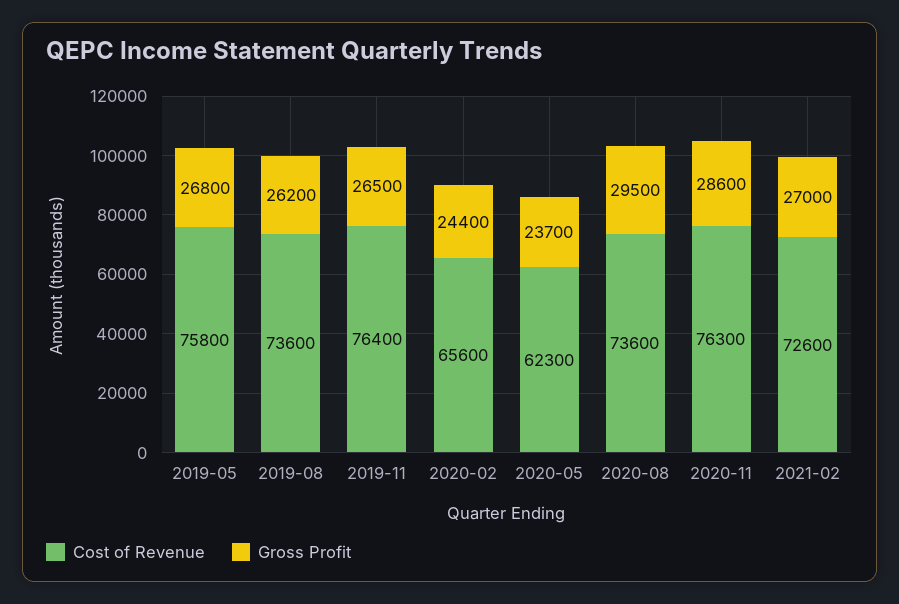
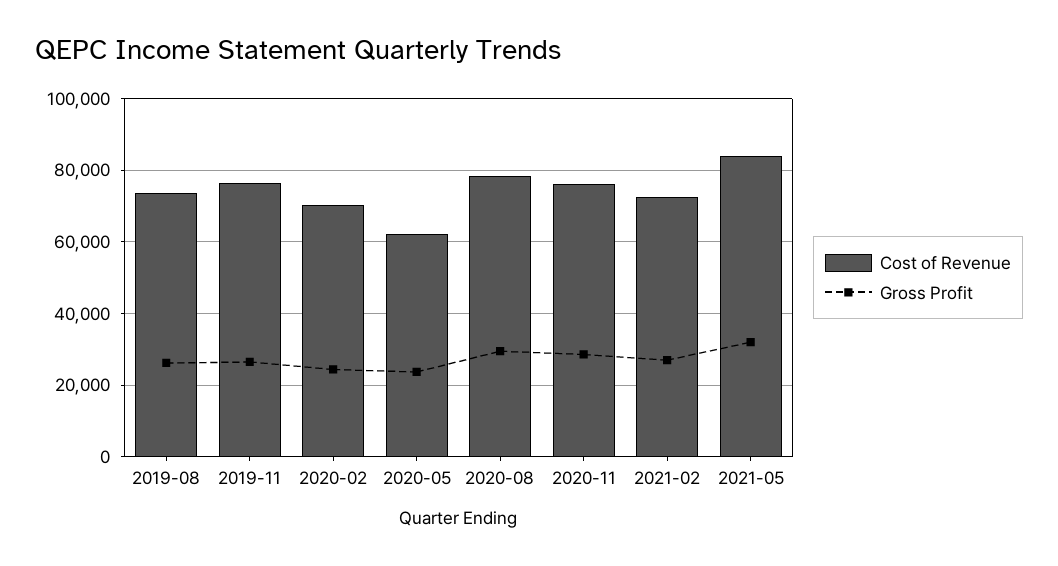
Cost of Revenue, 2019-05: 75800 -> none
Gross Profit, 2019-05: 26800 -> none
Cost of Revenue, 2020-02: 65600 -> 70000
Cost of Revenue, 2020-08: 73600 -> 78000
Cost of Revenue, 2021-05: none -> 84000
Gross Profit, 2021-05: none -> 32000

